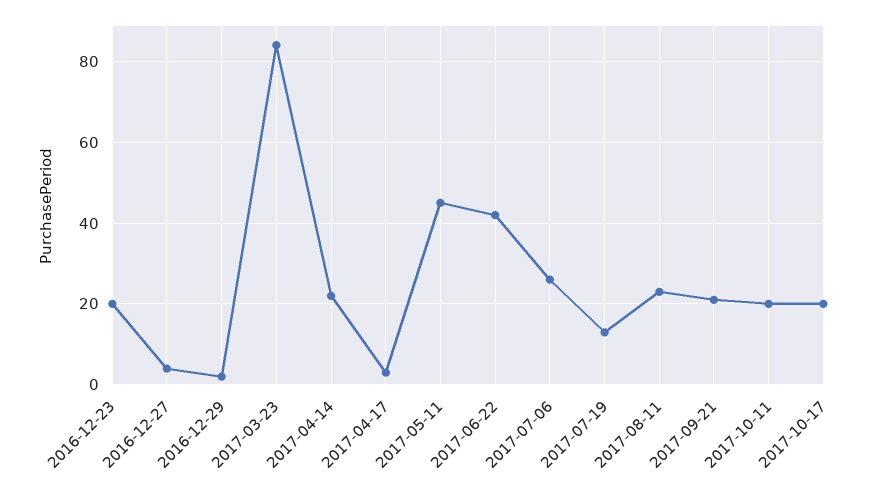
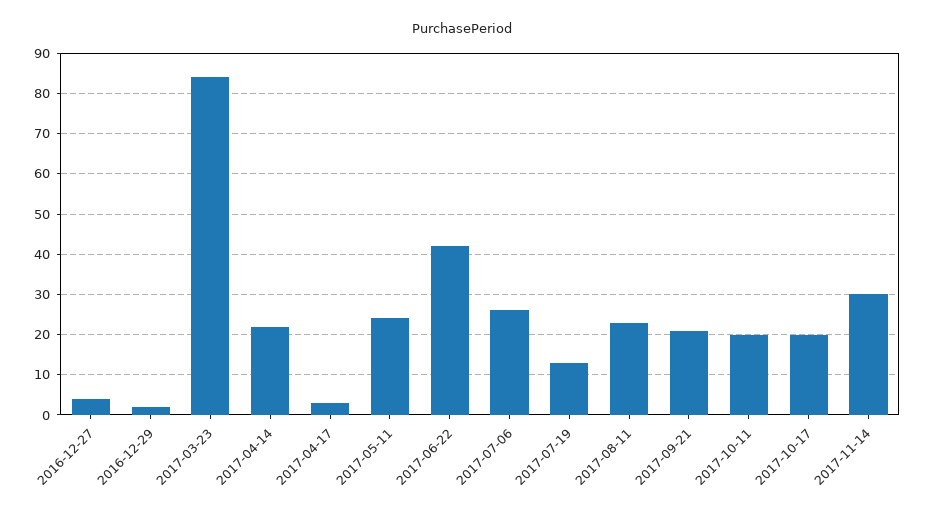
2016-12-23: 20 -> none
2017-05-11: 45 -> 25
2017-11-14: none -> 30

